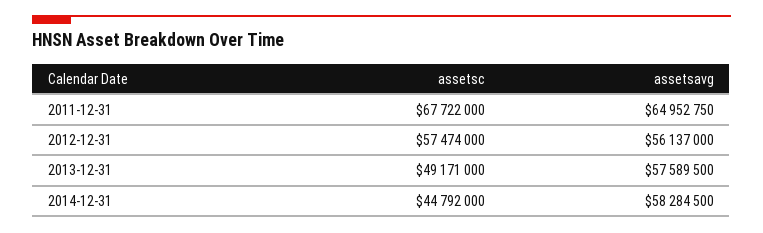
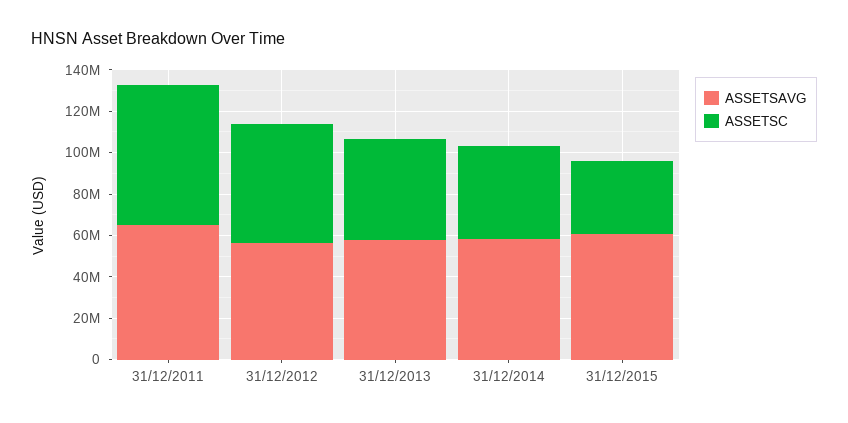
assetsavg, 31/12/2015: none -> 60000000
assetsc, 31/12/2015: none -> 35000000

